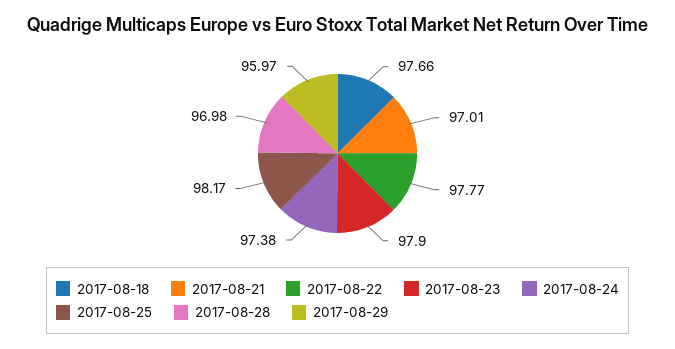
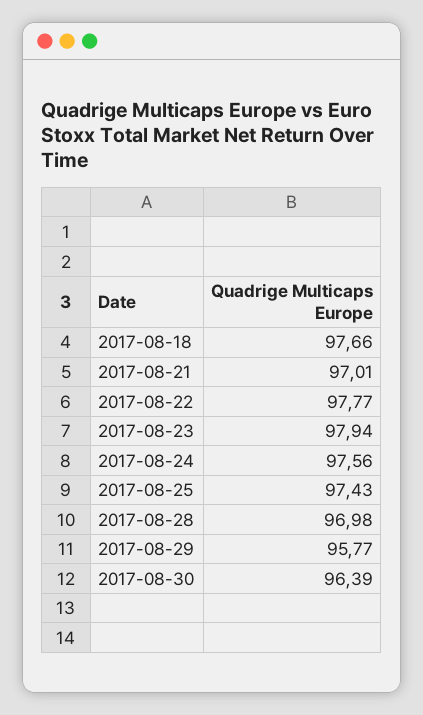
2017-08-23: 97.9 -> 97.94
2017-08-24: 97.38 -> 97.56
2017-08-25: 98.17 -> 97.43
2017-08-29: 95.97 -> 95.77
2017-08-30: none -> 96.39

